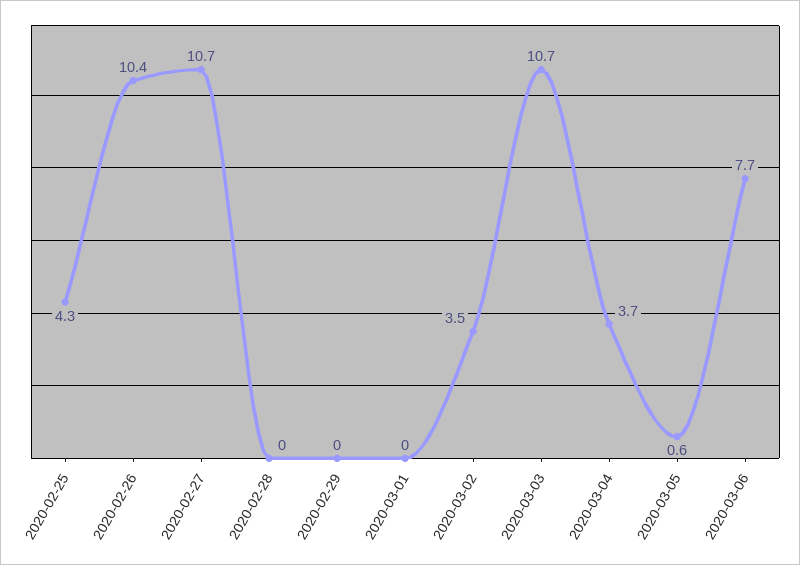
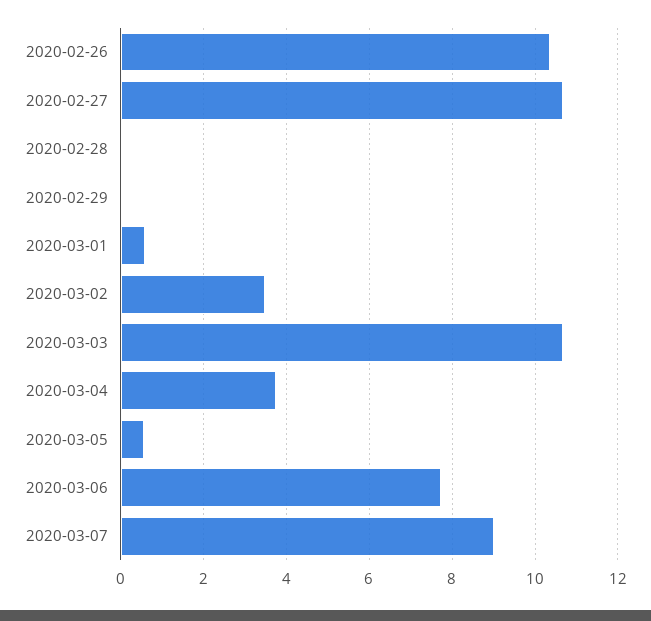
2020-02-25: 4.3 -> none
2020-03-01: 0 -> 0.6
2020-03-07: none -> 9

